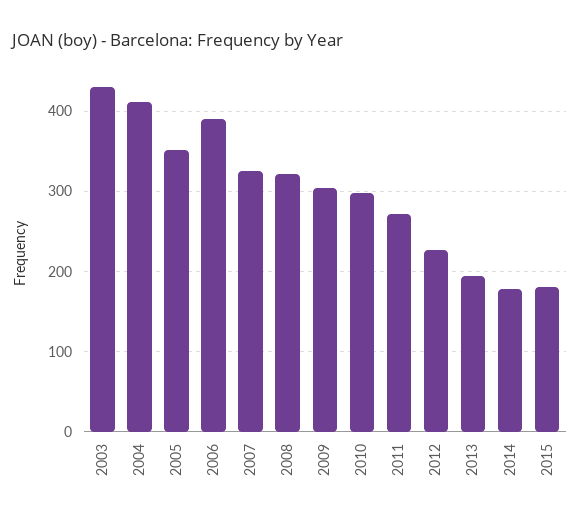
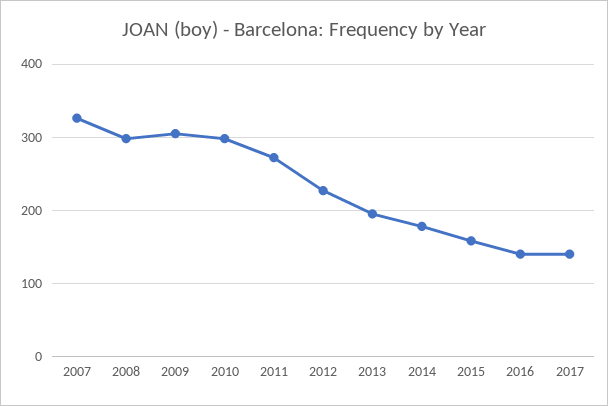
2003: 430 -> none
2004: 410 -> none
2005: 350 -> none
2006: 390 -> none
2008: 320 -> 300
2015: 180 -> 160
2016: none -> 140
2017: none -> 140

